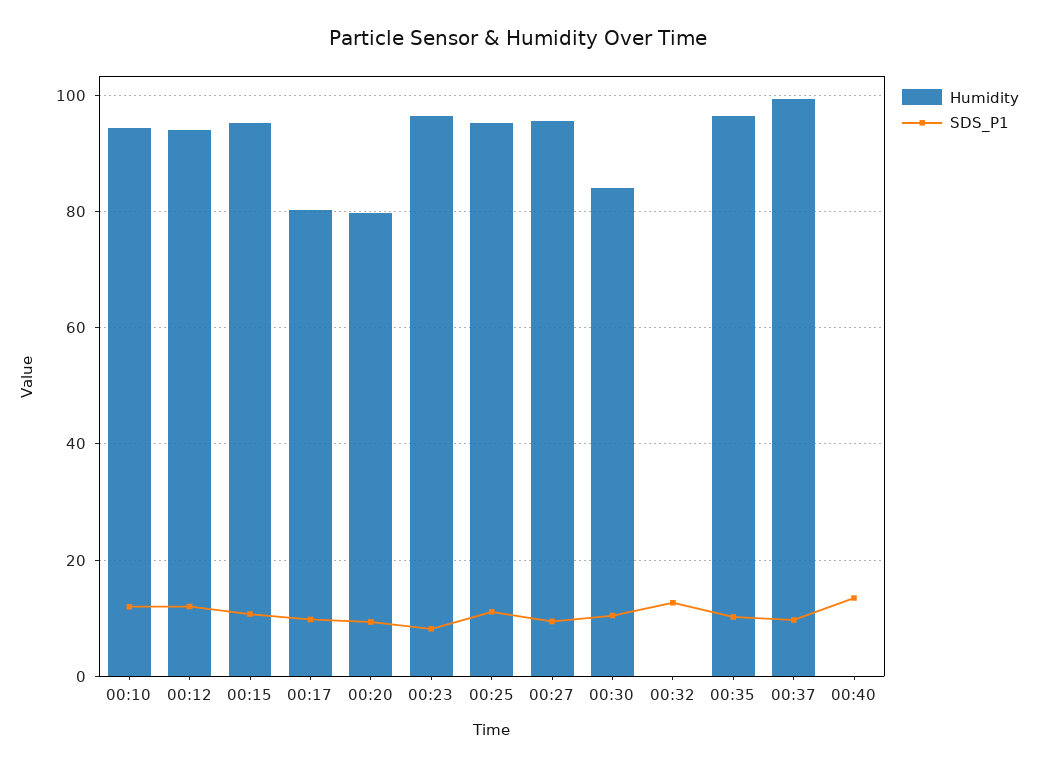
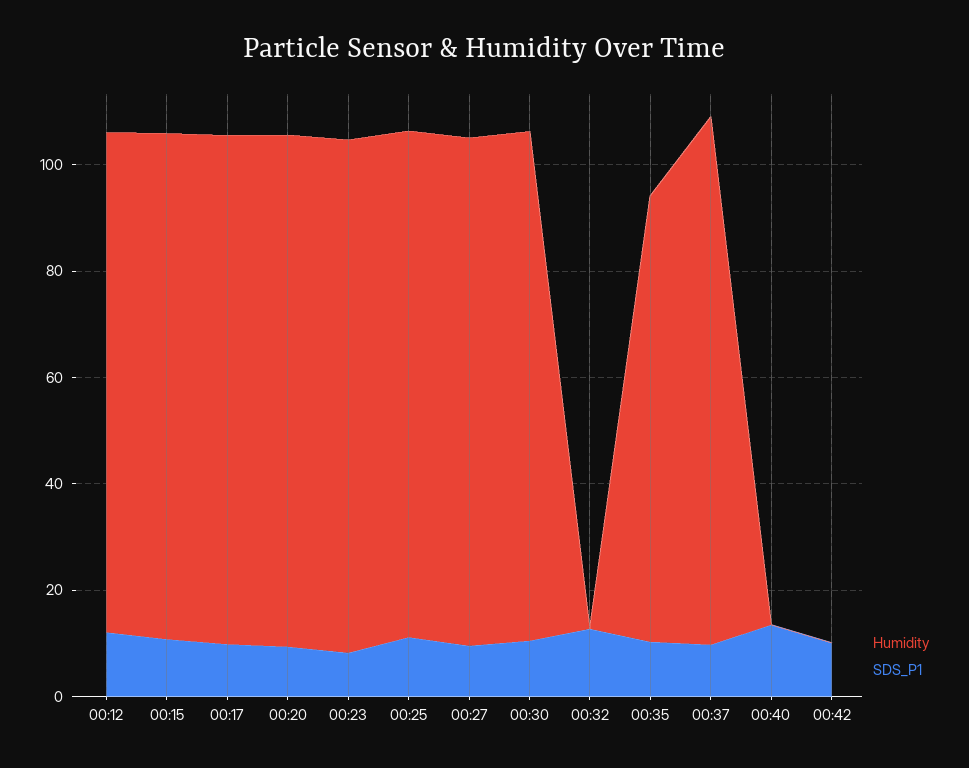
Humidity, 00:10: 94 -> none
SDS_P1, 00:10: 12 -> none
Humidity, 00:17: 80 -> 95
Humidity, 00:20: 80 -> 95
Humidity, 00:30: 84 -> 95
Humidity, 00:35: 96 -> 85
Humidity, 00:42: none -> 0
SDS_P1, 00:42: none -> 10

